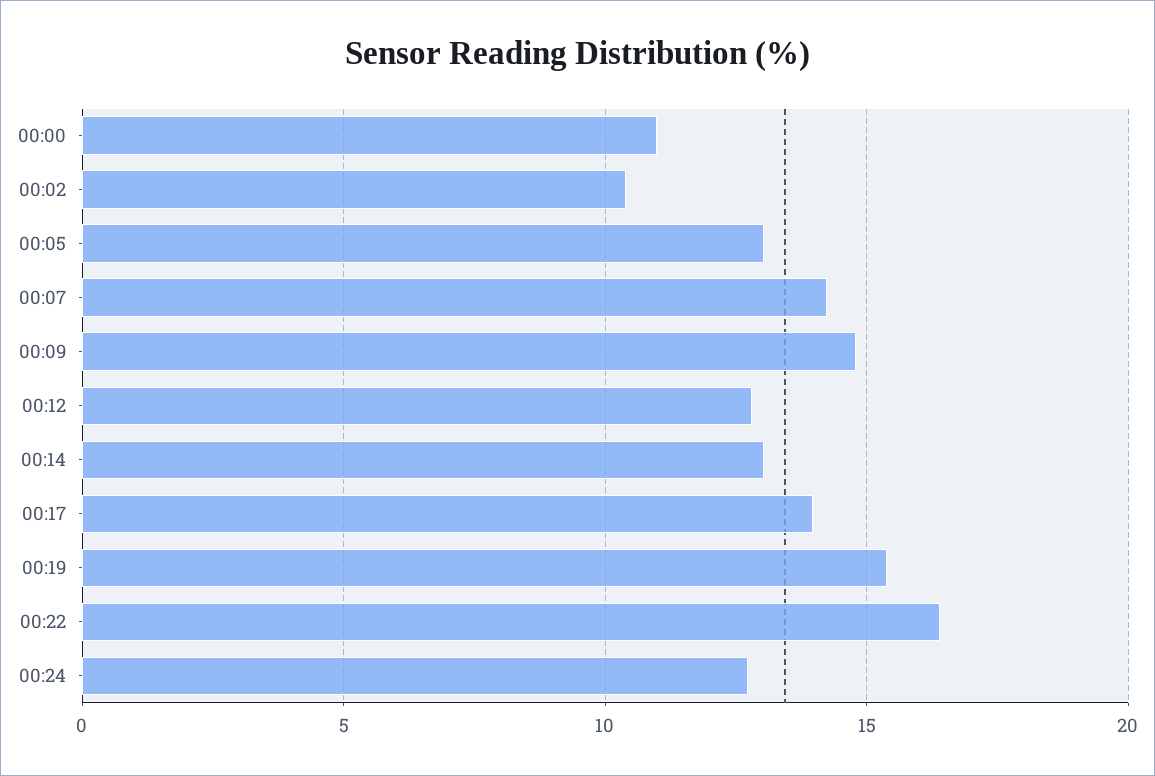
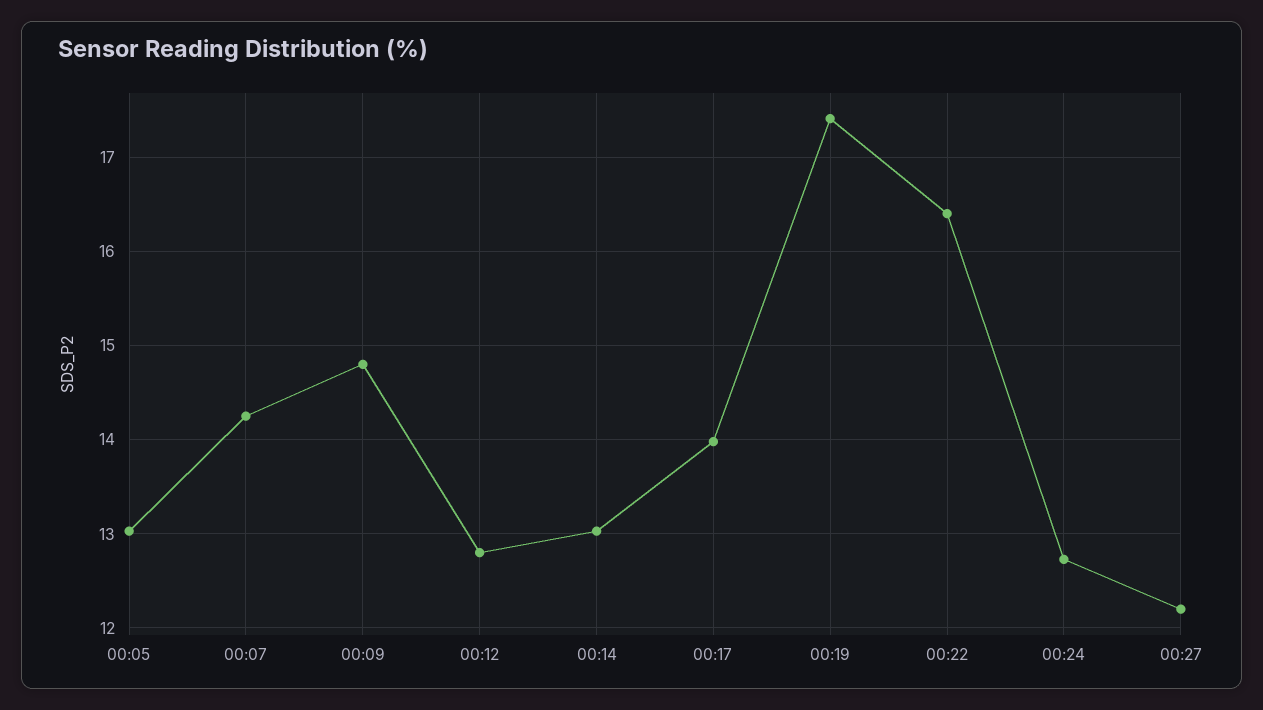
00:00: 11 -> none
00:02: 10.5 -> none
00:19: 15.5 -> 17.4
00:27: none -> 12.2

